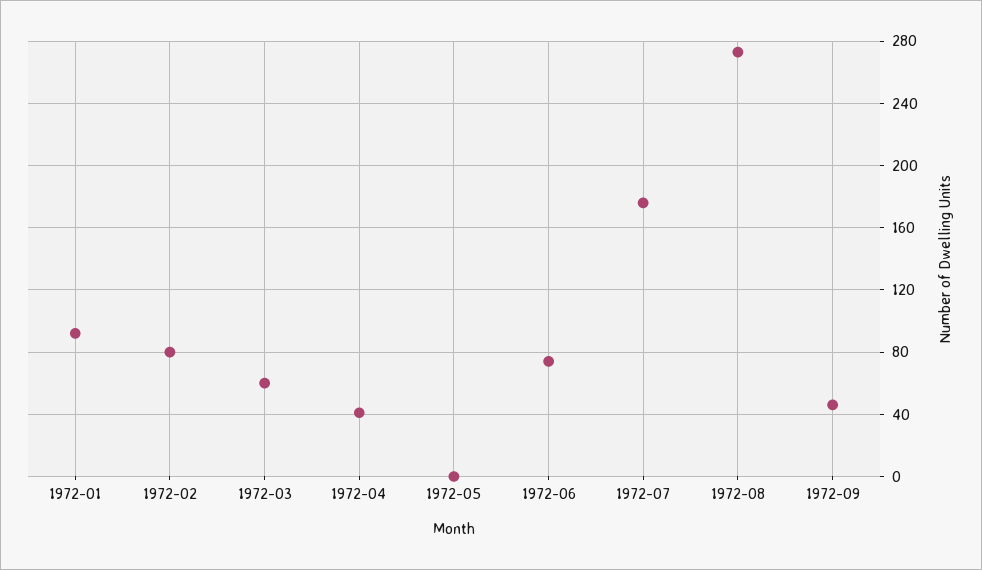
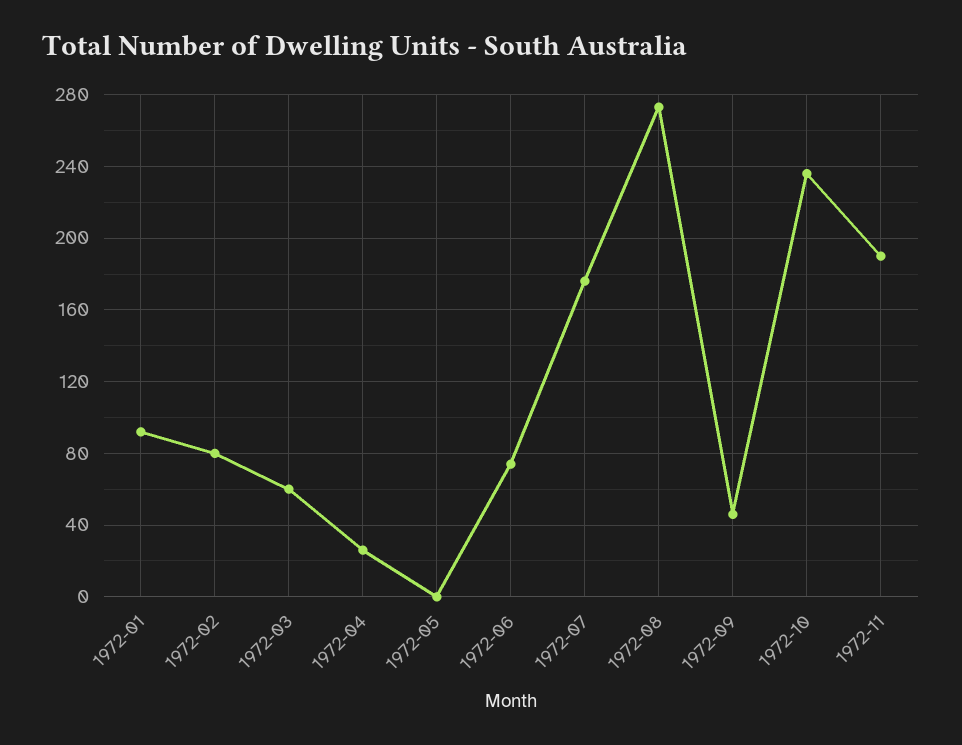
1972-04: 40 -> 25
1972-10: none -> 235
1972-11: none -> 190

